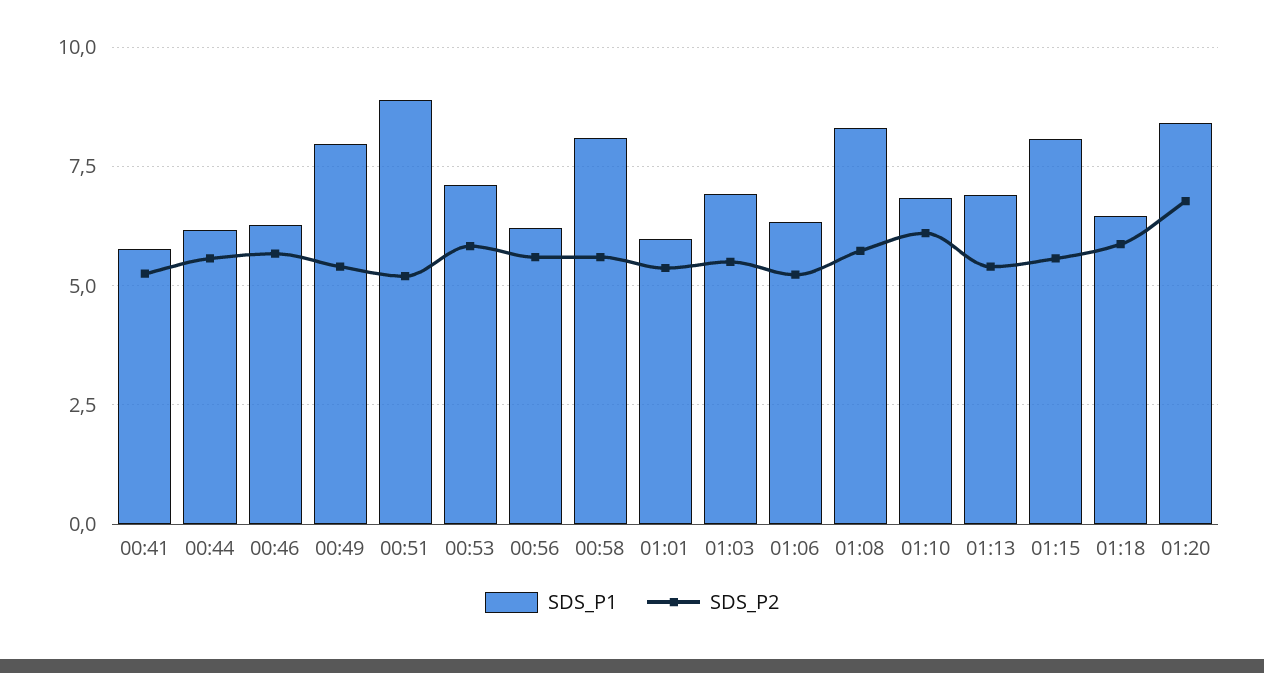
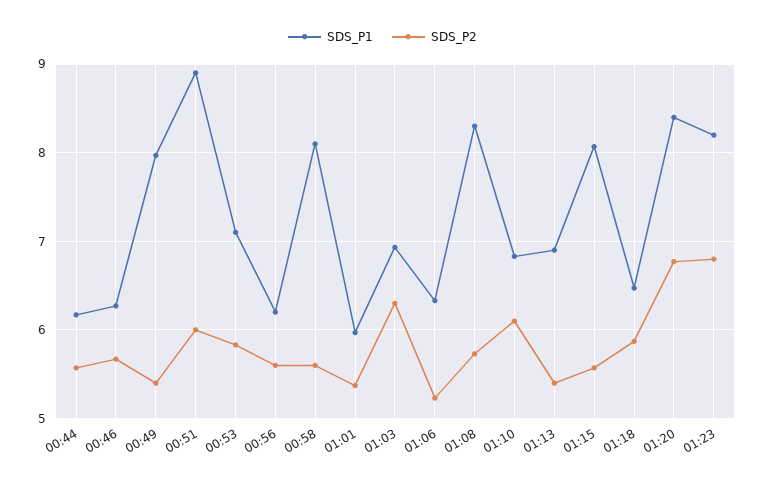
SDS_P1, 00:41: 5.75 -> none
SDS_P2, 00:41: 5.25 -> none
SDS_P2, 00:51: 5.25 -> 6
SDS_P2, 01:03: 5.5 -> 6.3
SDS_P1, 01:23: none -> 8.2
SDS_P2, 01:23: none -> 6.8

